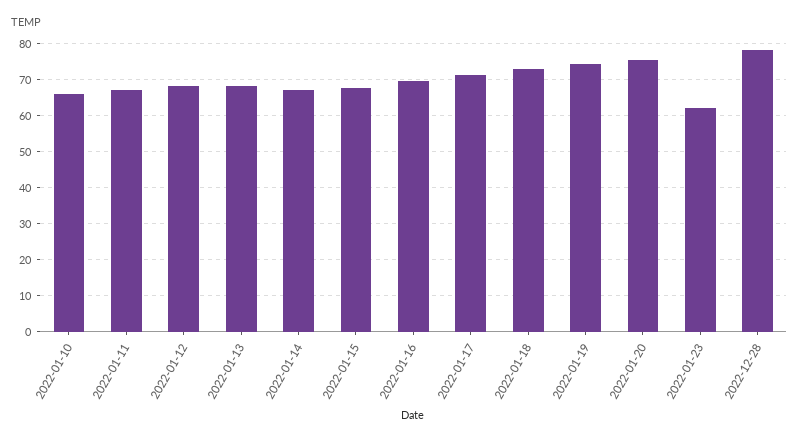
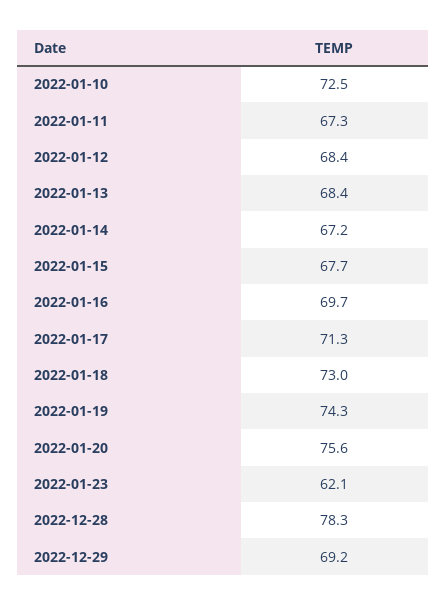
2022-01-10: 66 -> 72.5
2022-12-29: none -> 69.2

